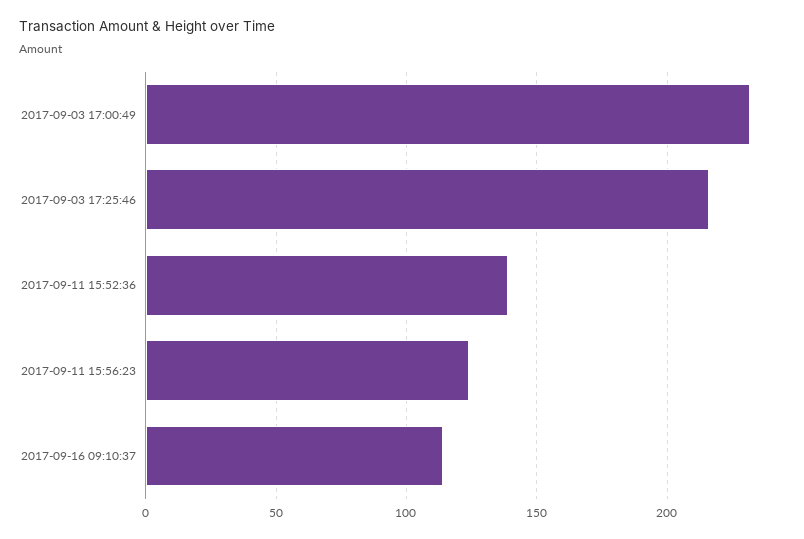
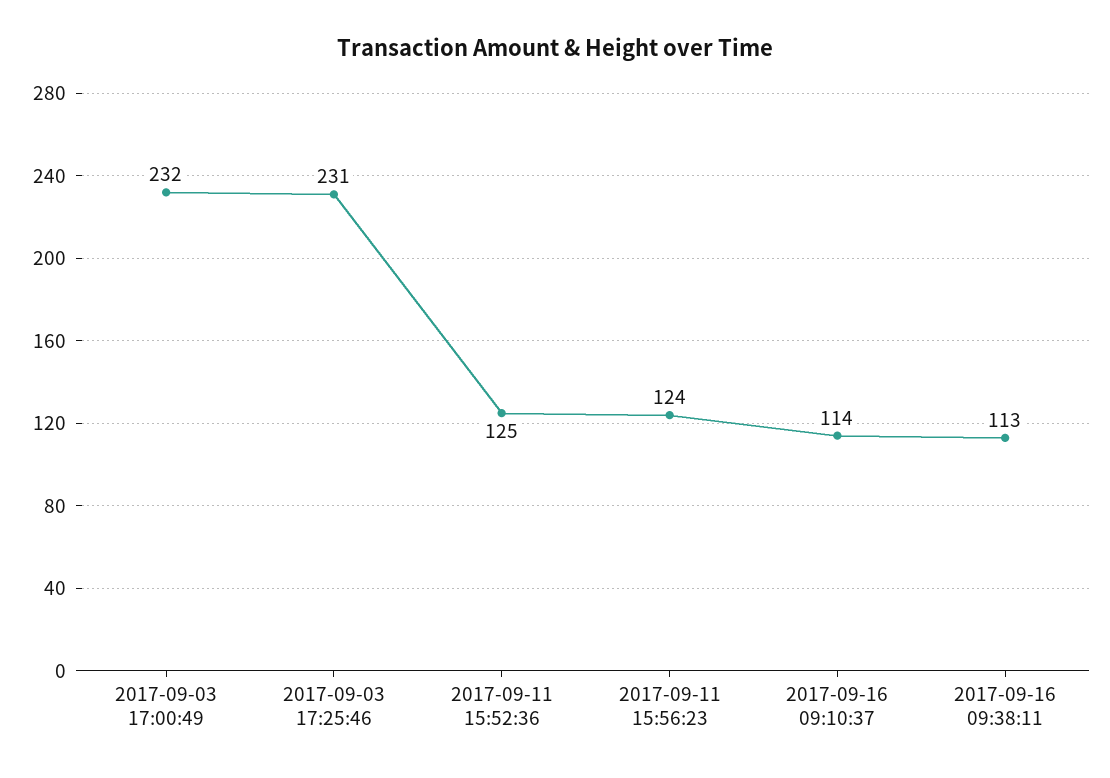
2017-09-03 17:25:46: 215 -> 231
2017-09-11 15:52:36: 140 -> 125
2017-09-16 09:38:11: none -> 113

